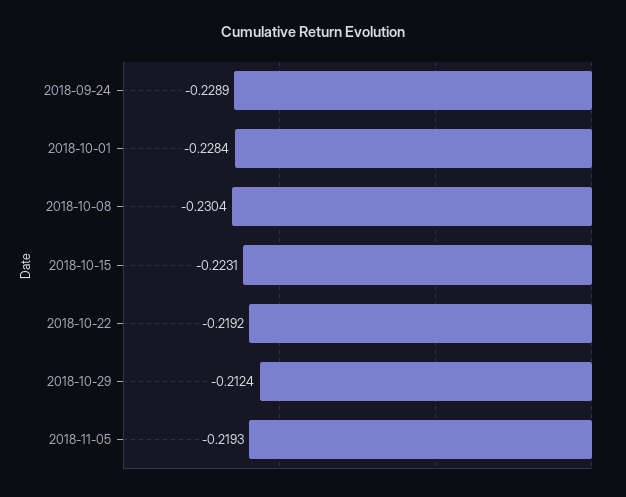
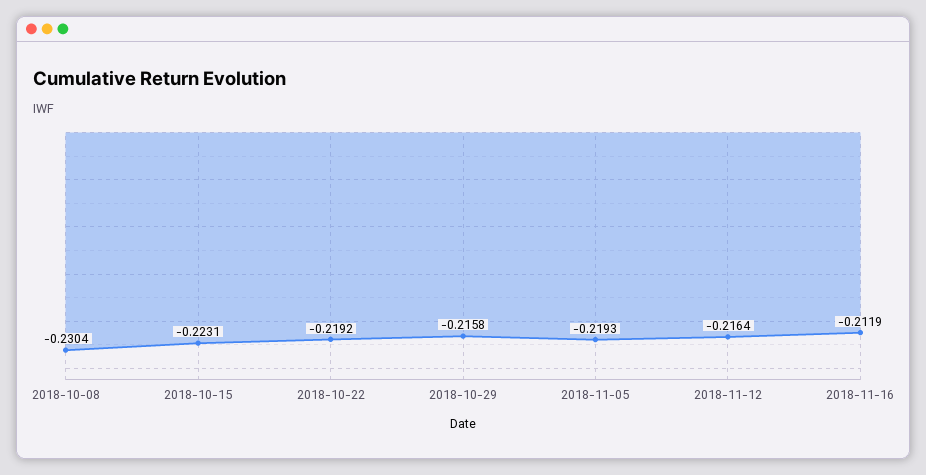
2018-09-24: -0.2289 -> none
2018-10-01: -0.2284 -> none
2018-10-29: -0.2124 -> -0.2158
2018-11-12: none -> -0.2164
2018-11-16: none -> -0.2119

